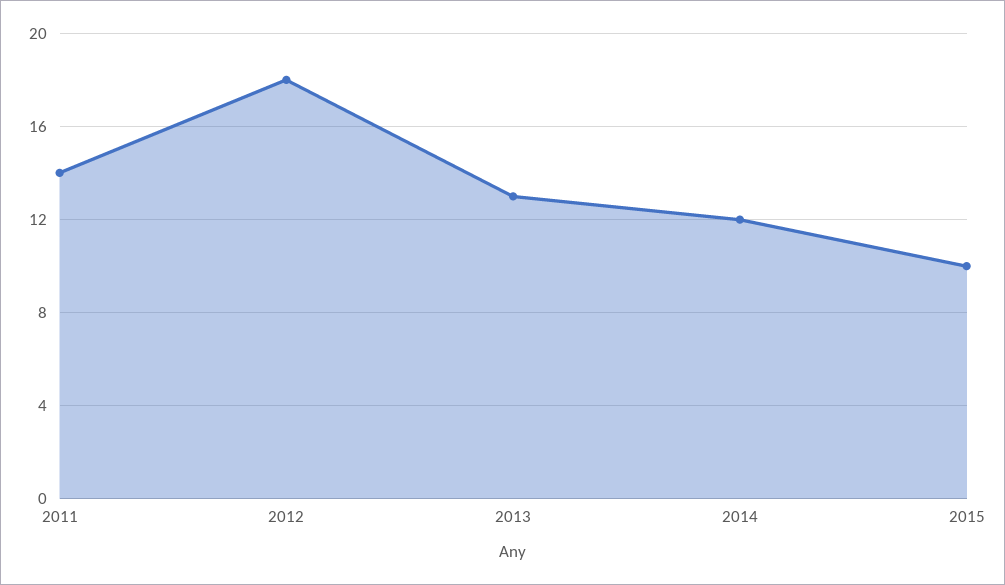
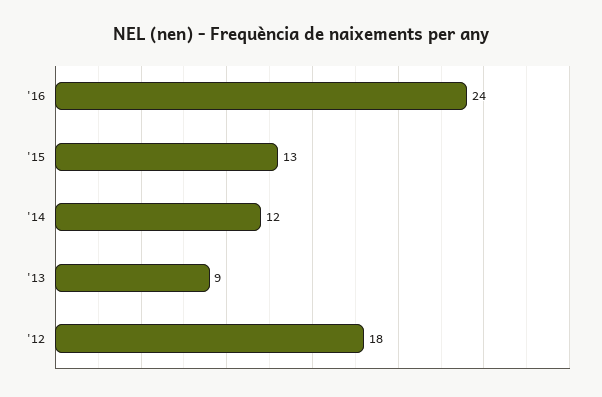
2011: 14 -> none
2013: 13 -> 9
2015: 10 -> 13
'16: none -> 24

